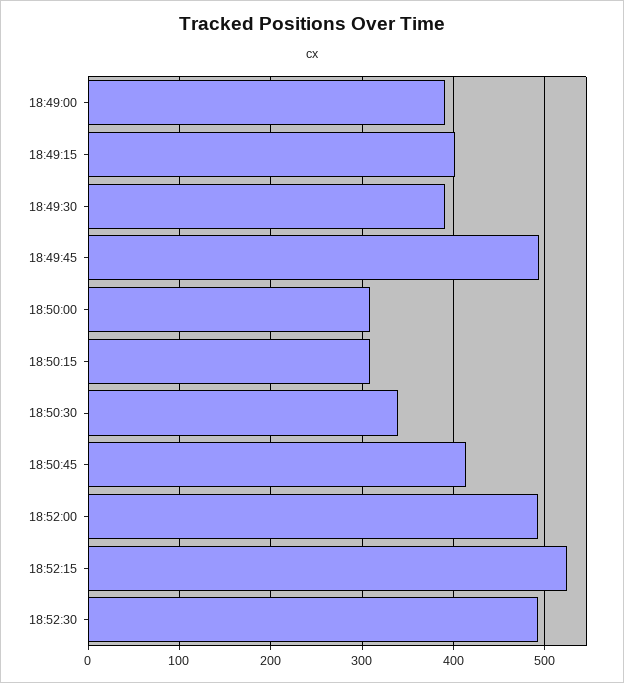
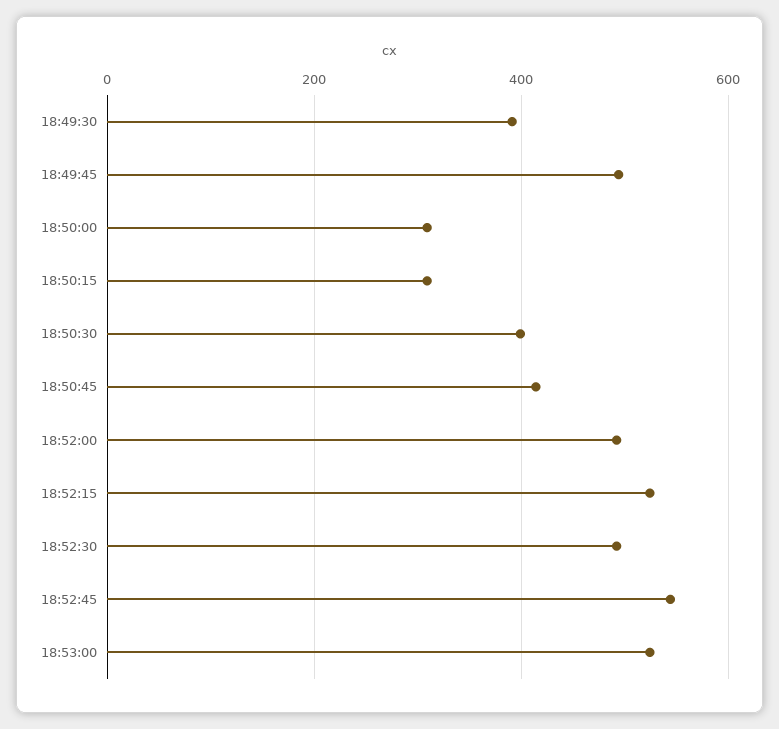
18:49:00: 390 -> none
18:49:15: 400 -> none
18:50:30: 340 -> 400
18:52:45: none -> 540
18:53:00: none -> 520

